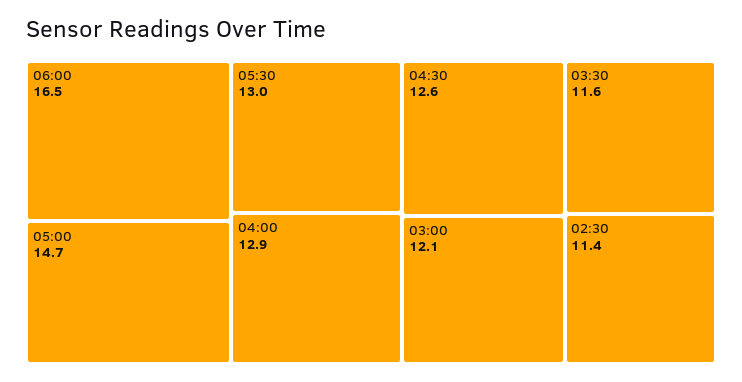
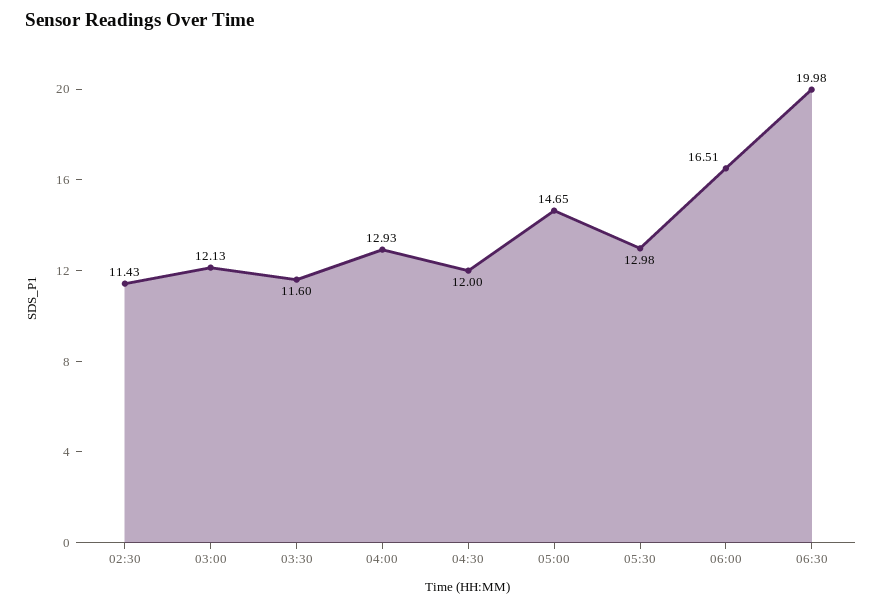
04:30: 12.6 -> 12
06:30: none -> 19.98

